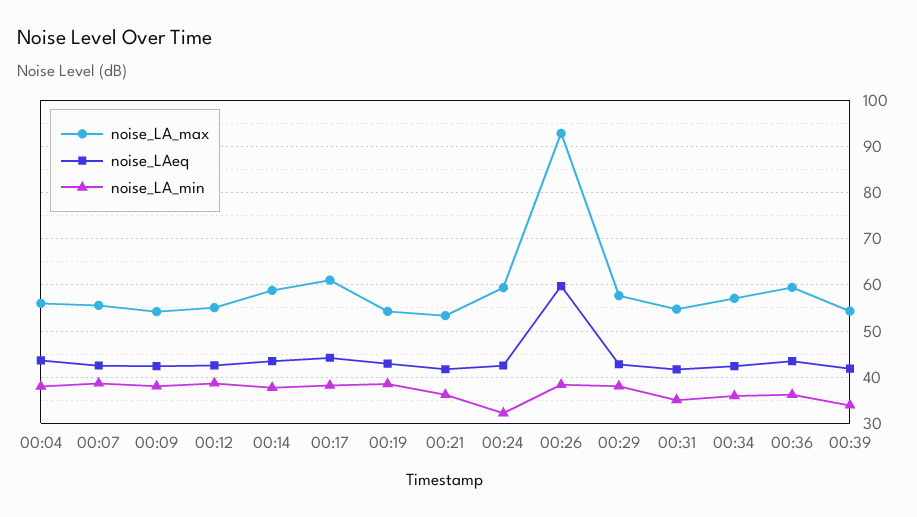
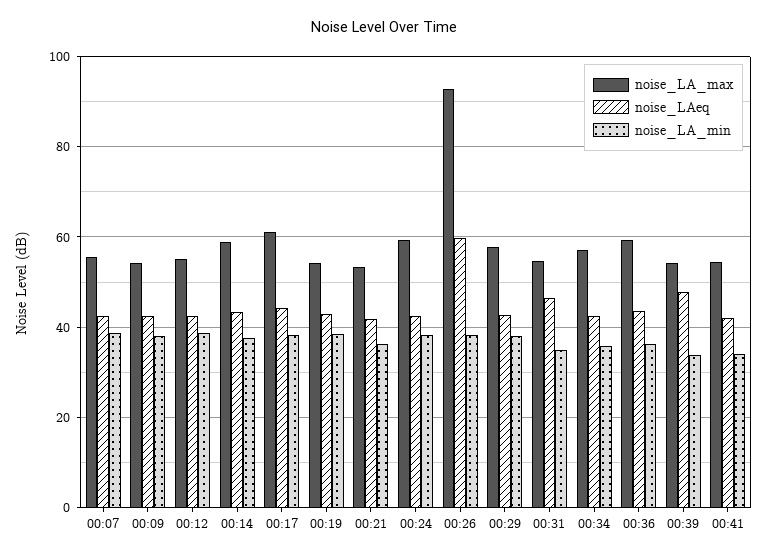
noise_LA_max, 00:04: 56 -> none
noise_LAeq, 00:04: 44 -> none
noise_LA_min, 00:04: 38 -> none
noise_LA_min, 00:24: 32 -> 38
noise_LAeq, 00:31: 42 -> 46
noise_LAeq, 00:39: 42 -> 48
noise_LA_max, 00:41: none -> 54
noise_LAeq, 00:41: none -> 42
noise_LA_min, 00:41: none -> 34

